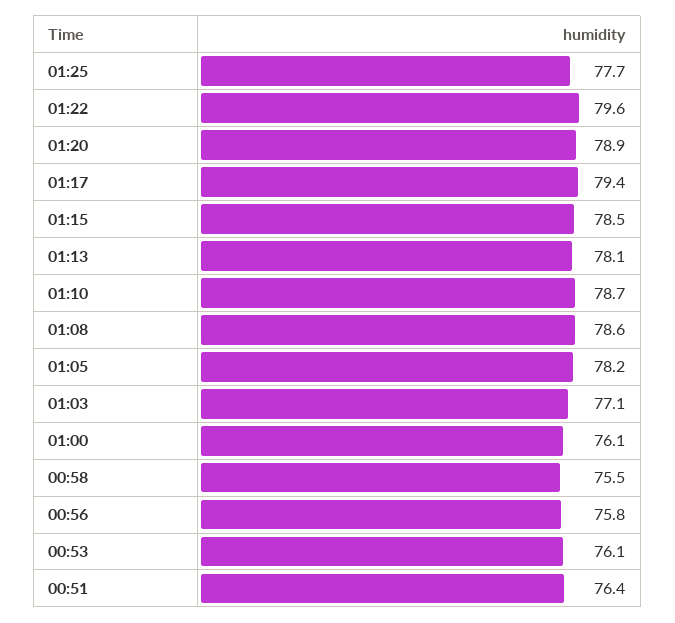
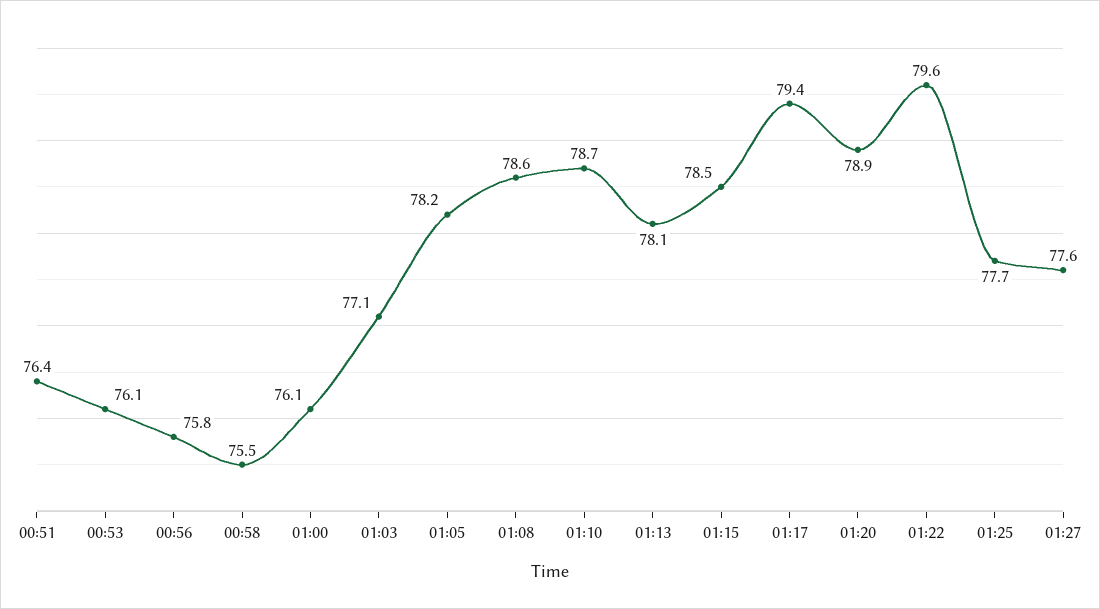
01:27: none -> 77.6

